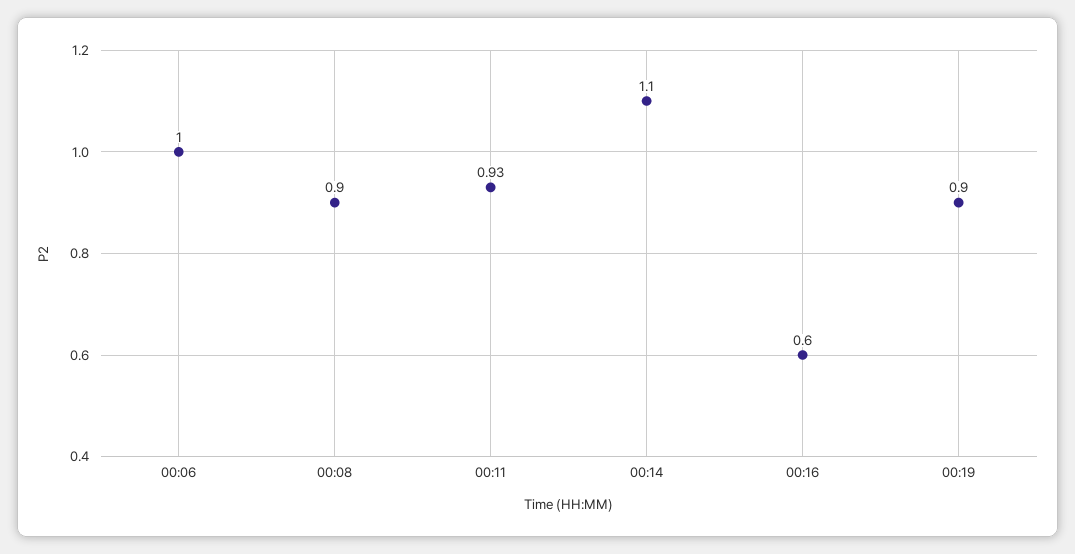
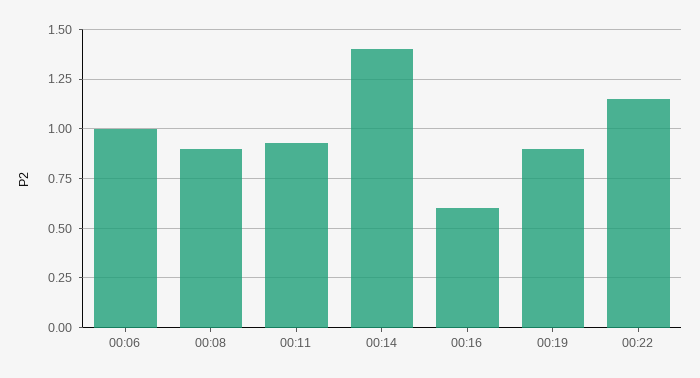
00:14: 1.1 -> 1.4
00:22: none -> 1.15

